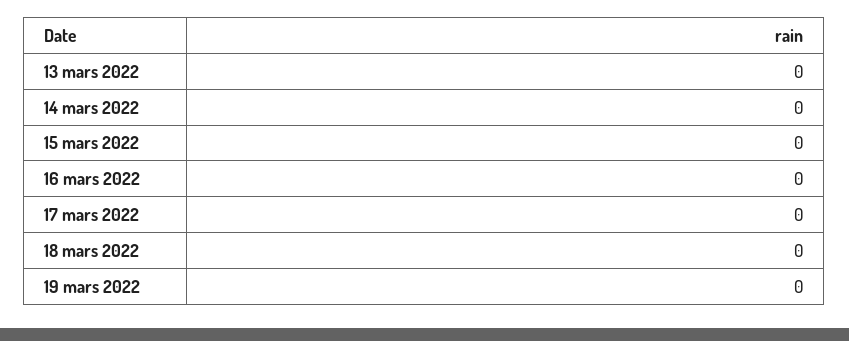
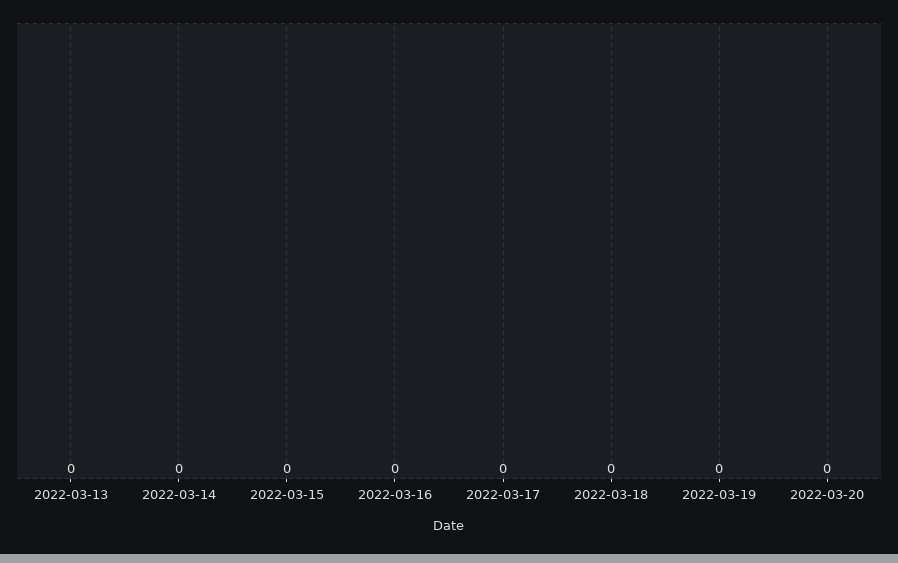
2022-03-20: none -> 0

